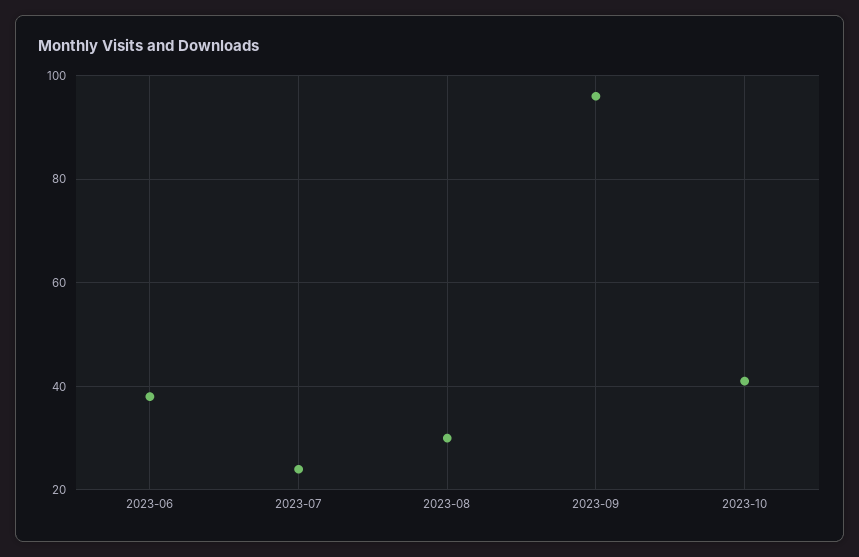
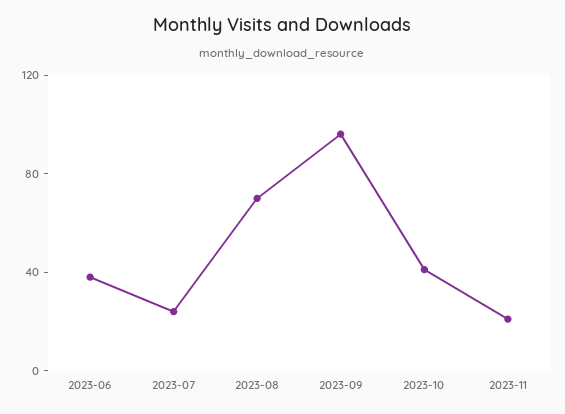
2023-08: 30 -> 70
2023-11: none -> 20

